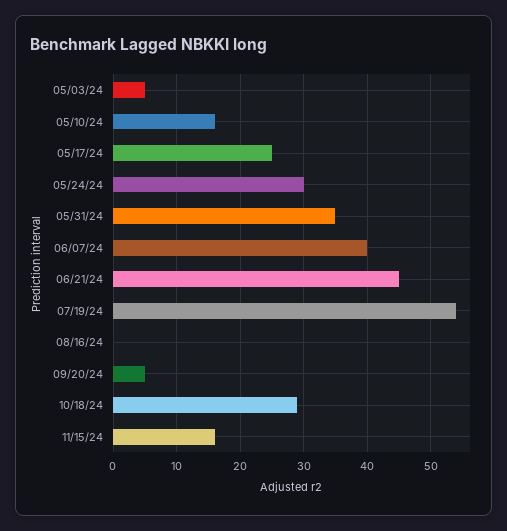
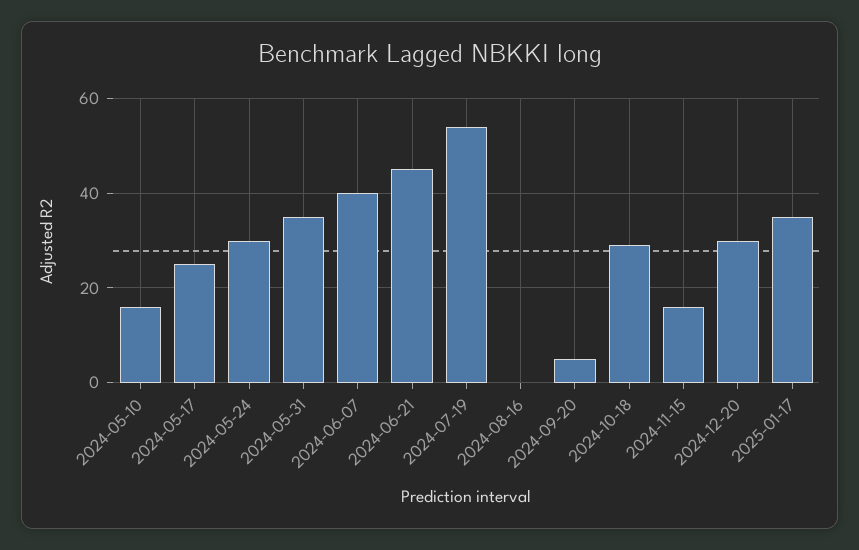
05/03/24: 5 -> none
2024-12-20: none -> 30
2025-01-17: none -> 35

